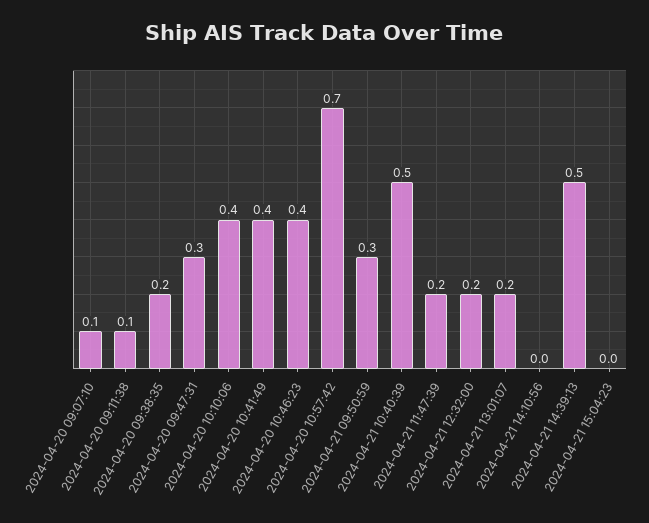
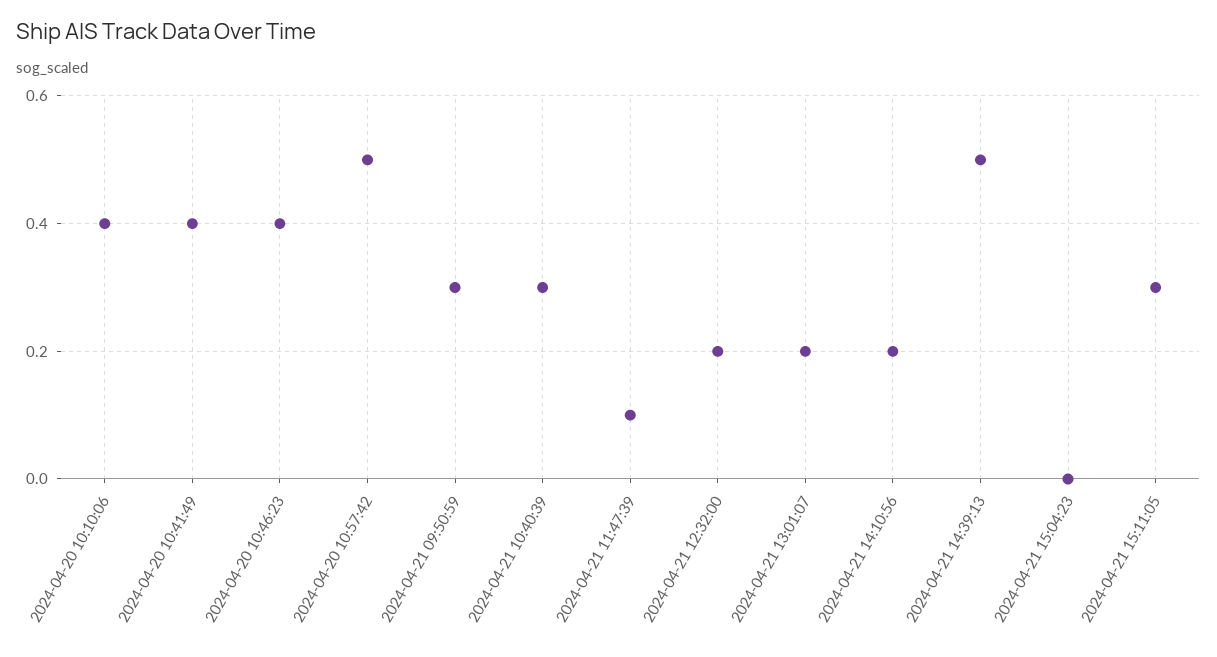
2024-04-20 09:07:10: 0.1 -> none
2024-04-20 09:11:38: 0.1 -> none
2024-04-20 09:38:35: 0.2 -> none
2024-04-20 09:47:31: 0.3 -> none
2024-04-20 10:57:42: 0.7 -> 0.5
2024-04-21 10:40:39: 0.5 -> 0.3
2024-04-21 11:47:39: 0.2 -> 0.1
2024-04-21 14:10:56: 0 -> 0.2
2024-04-21 15:11:05: none -> 0.3

